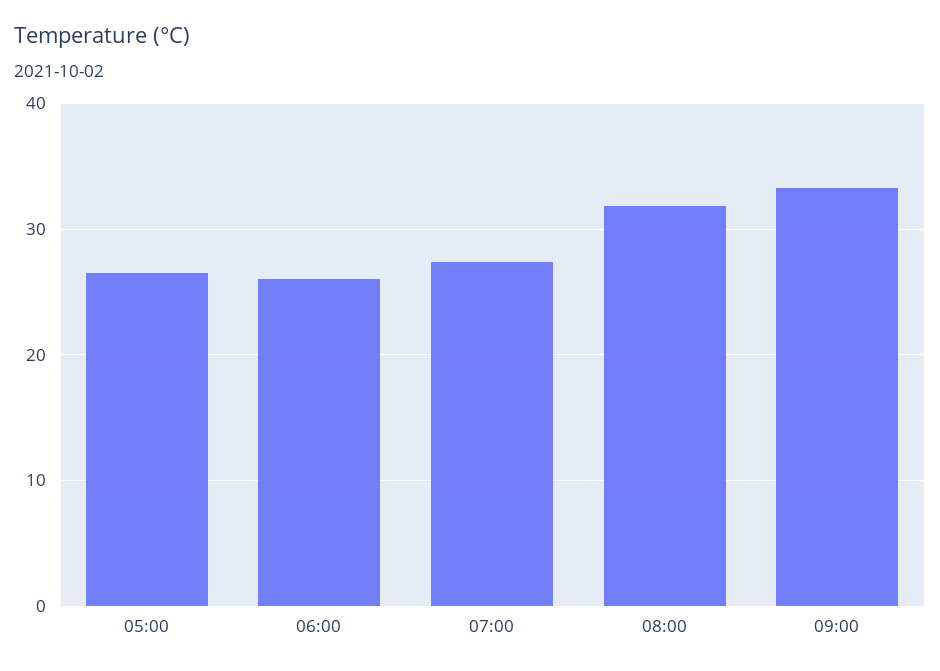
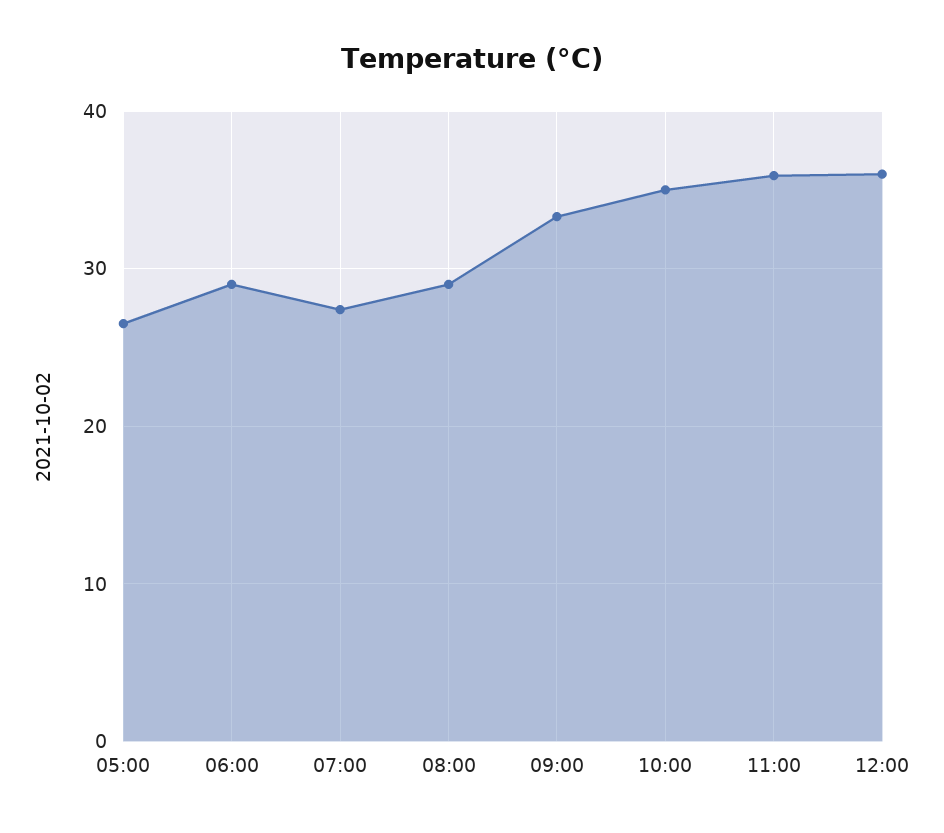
06:00: 26 -> 29
08:00: 32 -> 29
10:00: none -> 35
11:00: none -> 36
12:00: none -> 36

